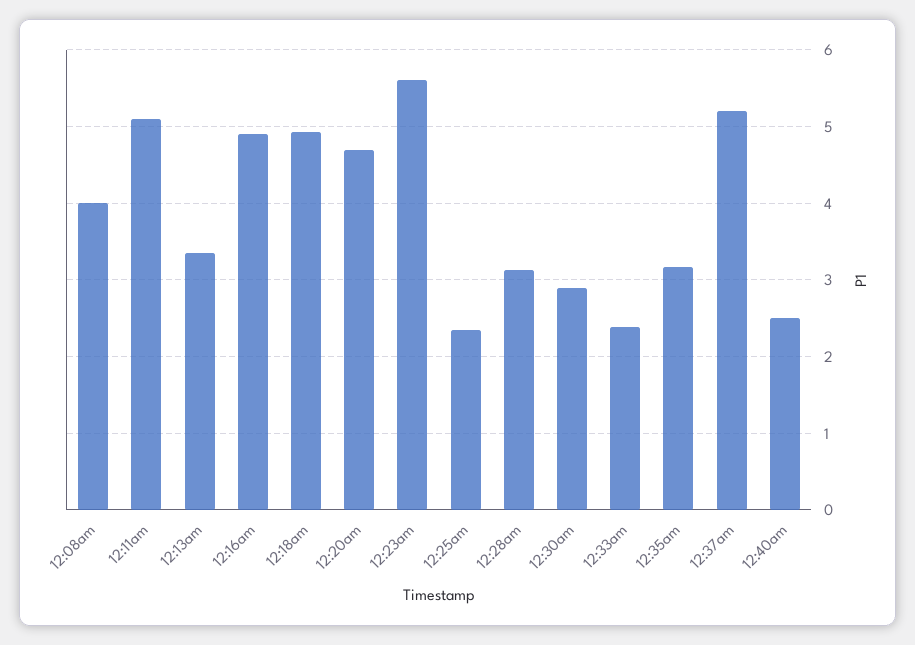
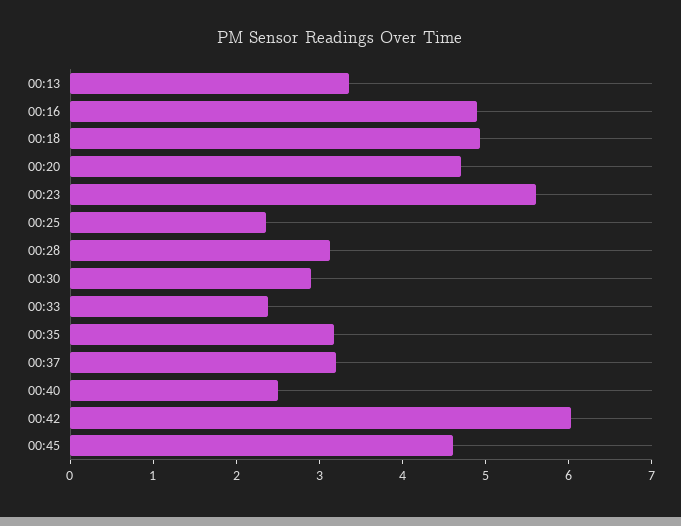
12:08am: 4 -> none
12:11am: 5.1 -> none
12:37am: 5.2 -> 3.2
00:42: none -> 6
00:45: none -> 4.6

